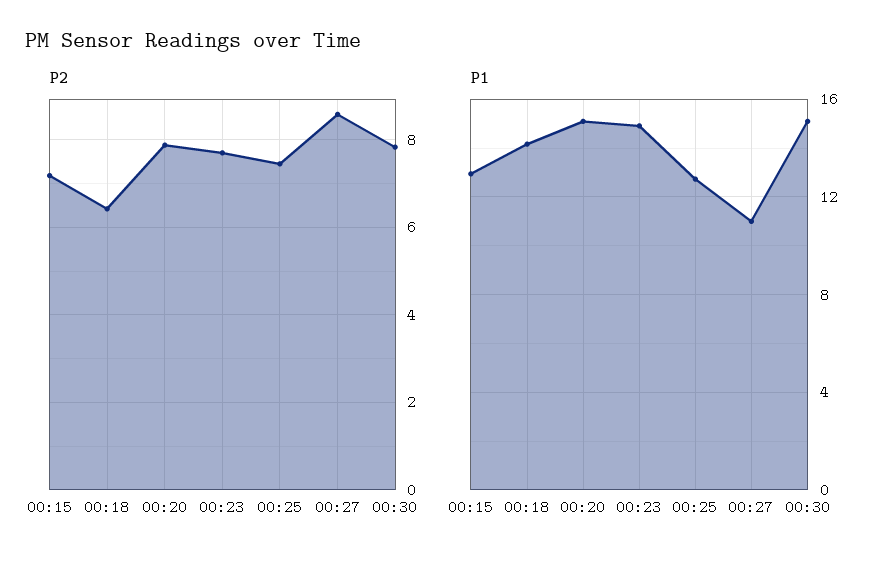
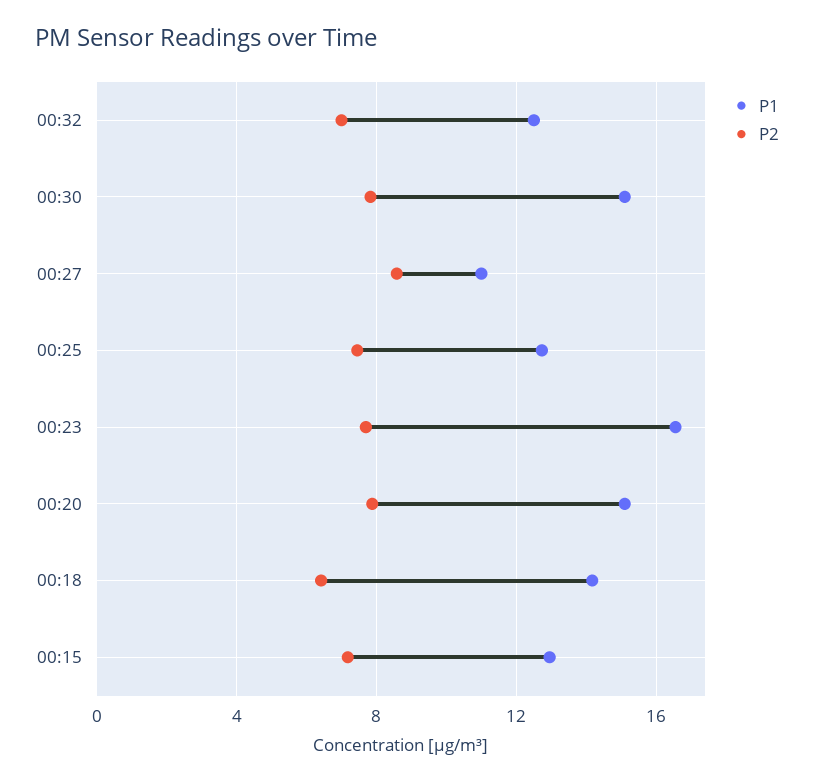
P1, 00:23: 15 -> 16.5
P1, 00:32: none -> 12.5
P2, 00:32: none -> 7

